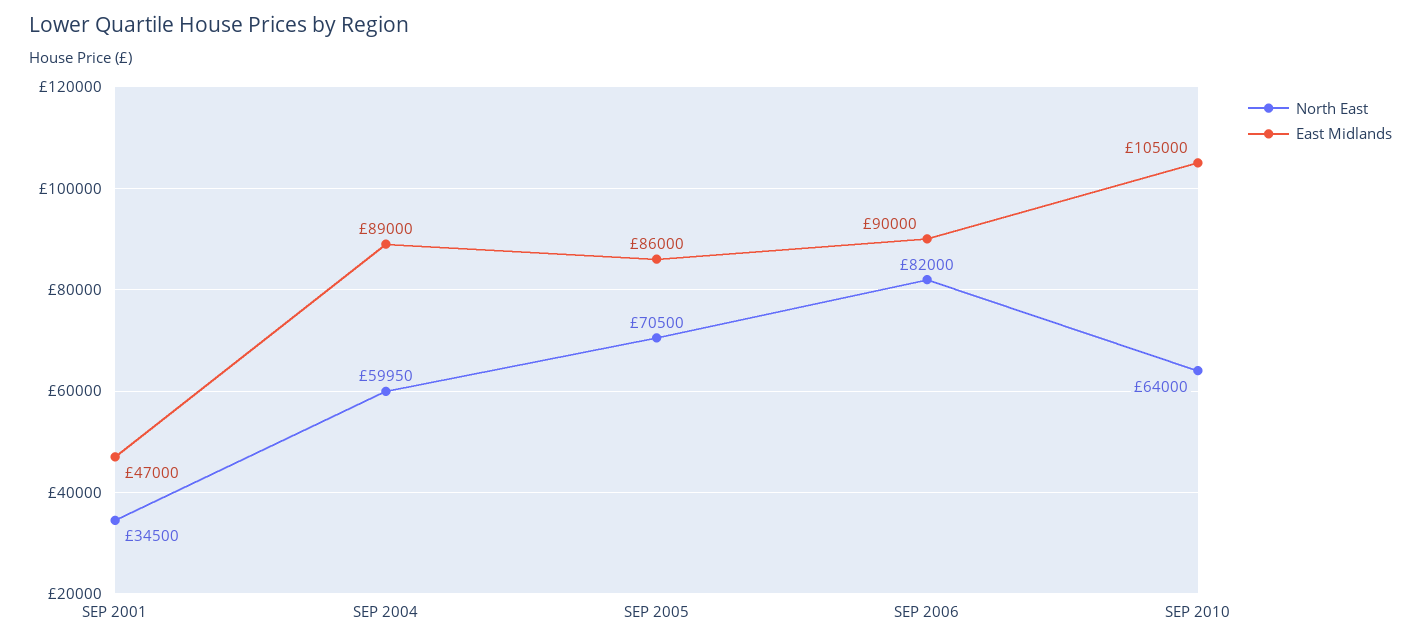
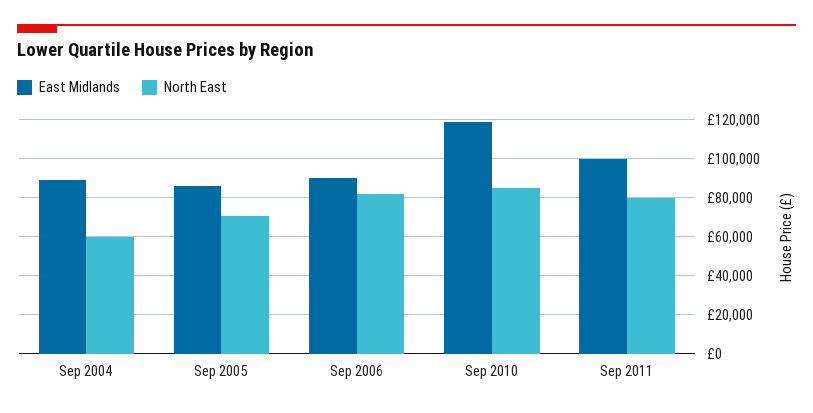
North East, SEP 2001: 34500 -> none
East Midlands, SEP 2001: 47000 -> none
North East, SEP 2010: 64000 -> 85000
East Midlands, SEP 2010: 105000 -> 120000
East Midlands, Sep 2011: none -> 100000
North East, Sep 2011: none -> 80000

